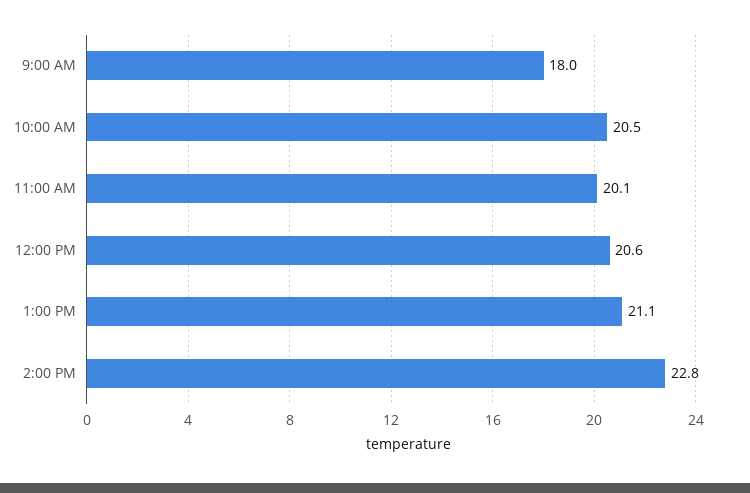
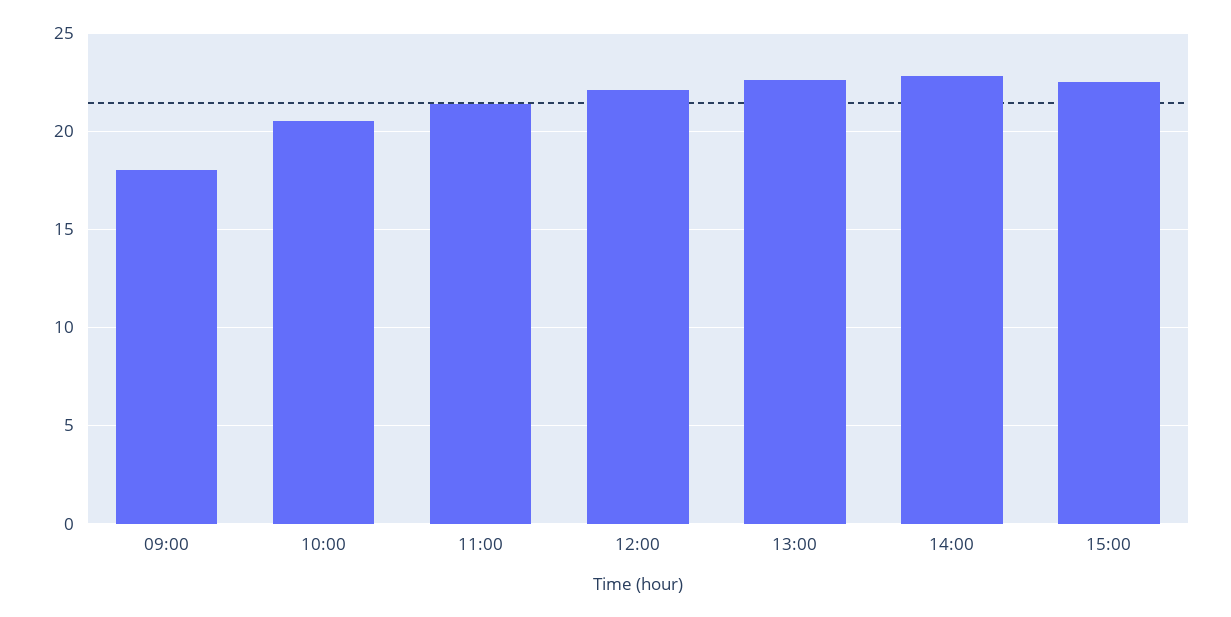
11:00 AM: 20.1 -> 21.5
12:00 PM: 20.6 -> 22
1:00 PM: 21.1 -> 22.5
15:00: none -> 22.5

